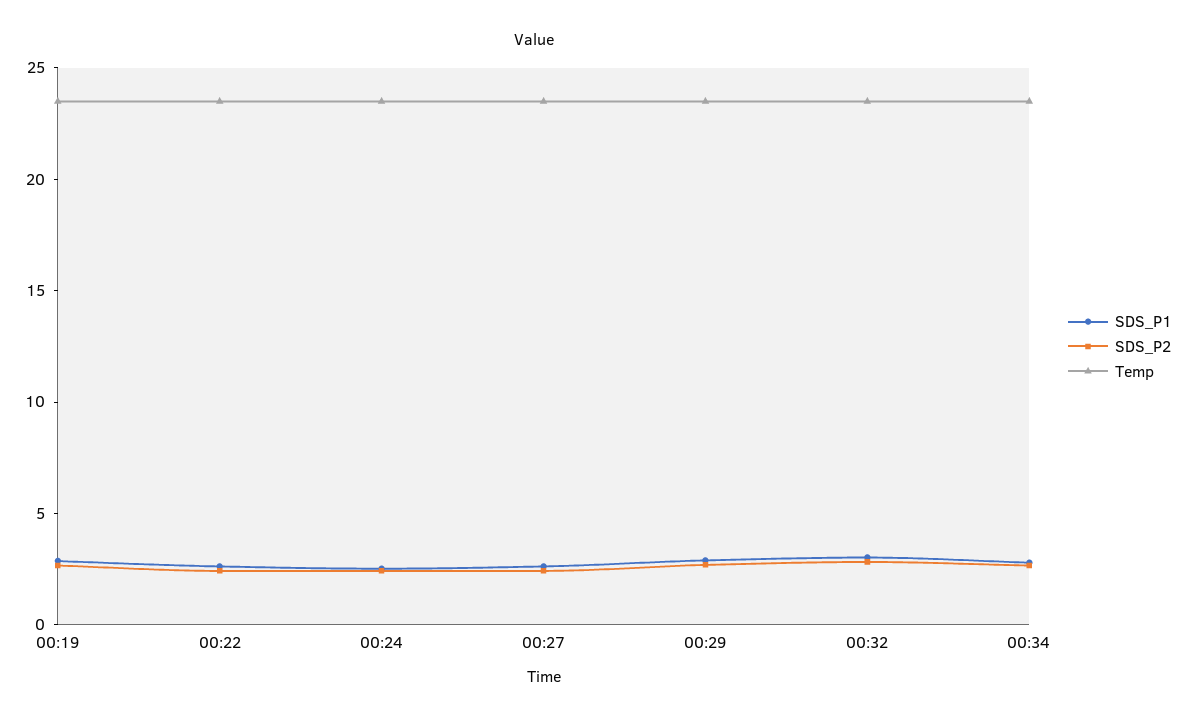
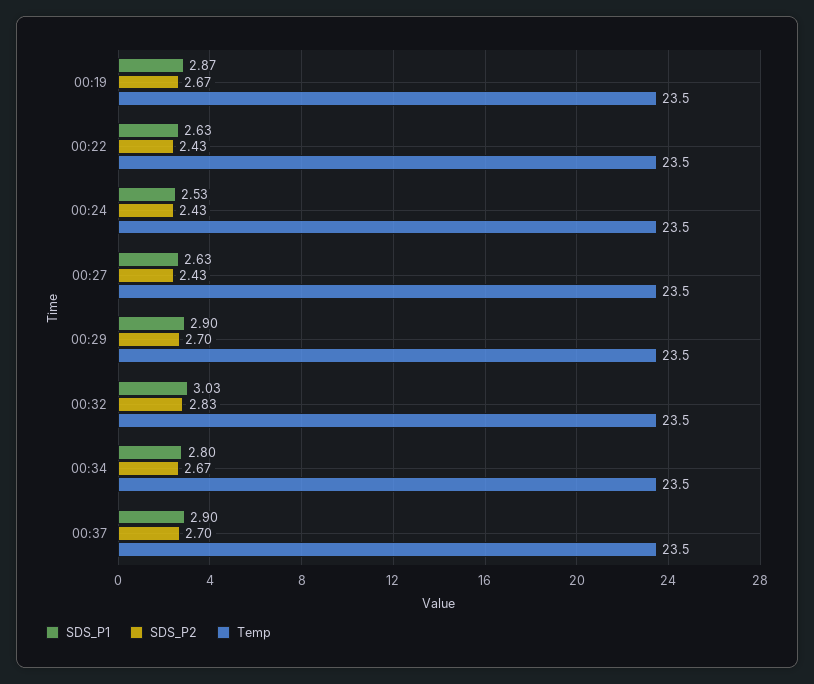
SDS_P1, 00:37: none -> 2.9
SDS_P2, 00:37: none -> 2.7
Temp, 00:37: none -> 23.5

